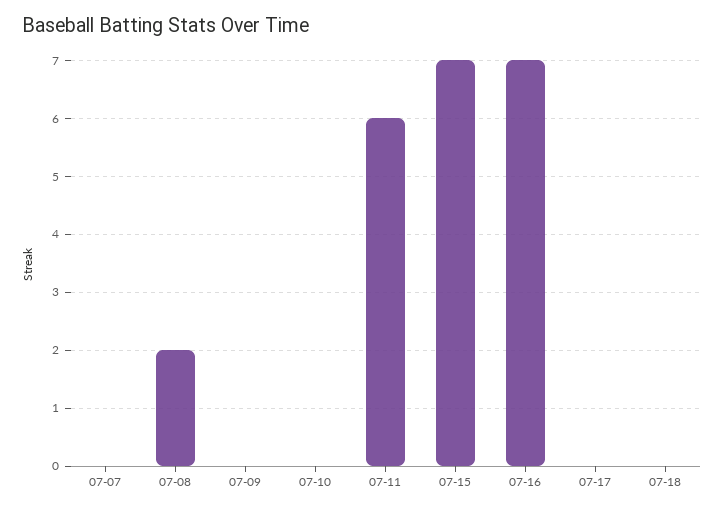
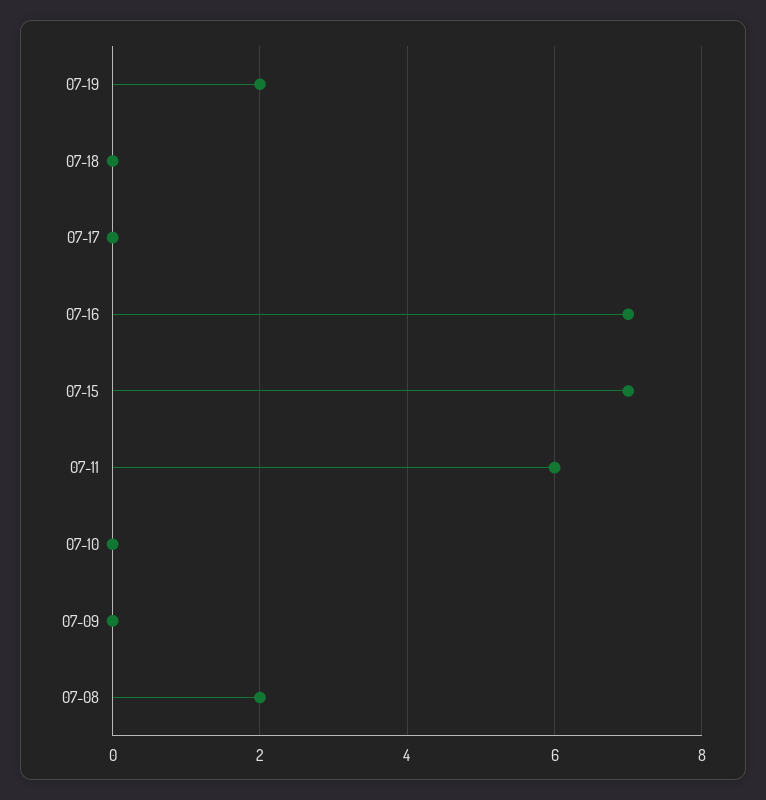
07-07: 0 -> none
07-19: none -> 2

